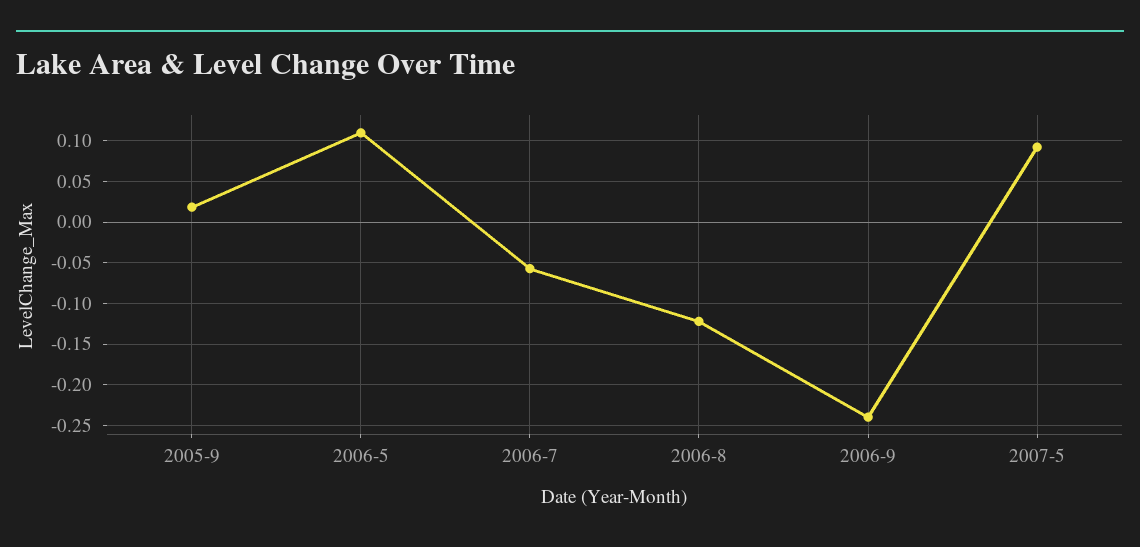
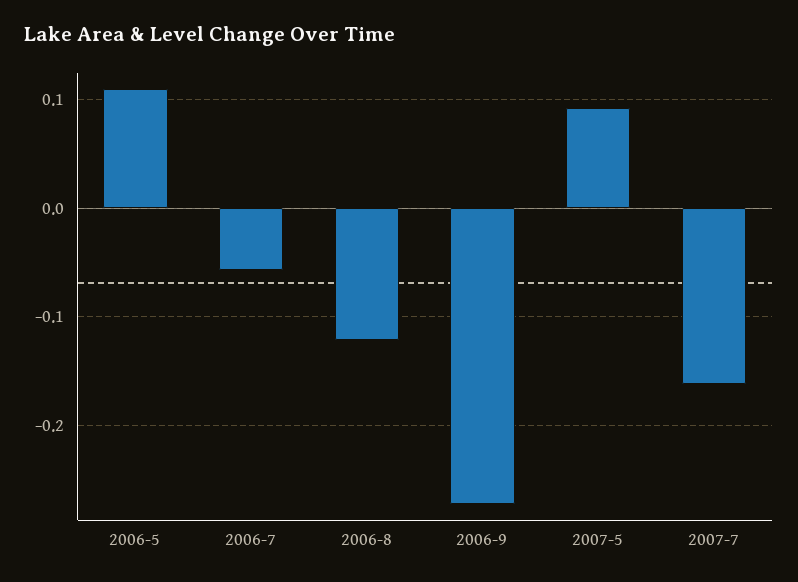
2005-9: 0.02 -> none
2006-9: -0.24 -> -0.27
2007-7: none -> -0.16

